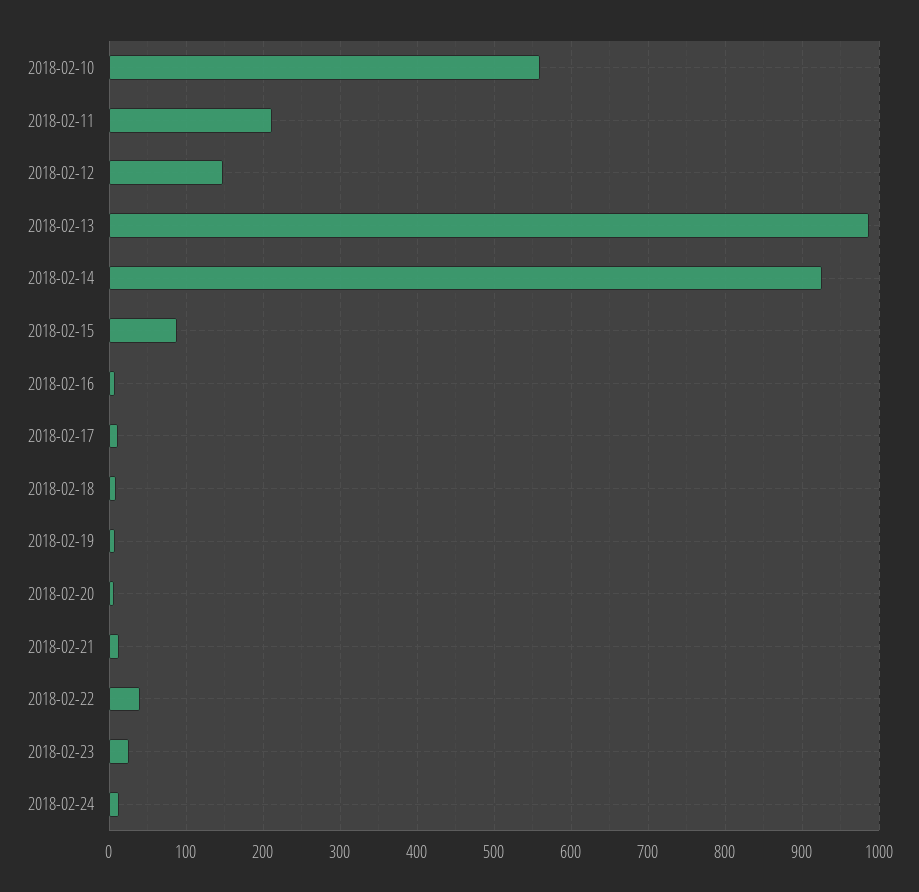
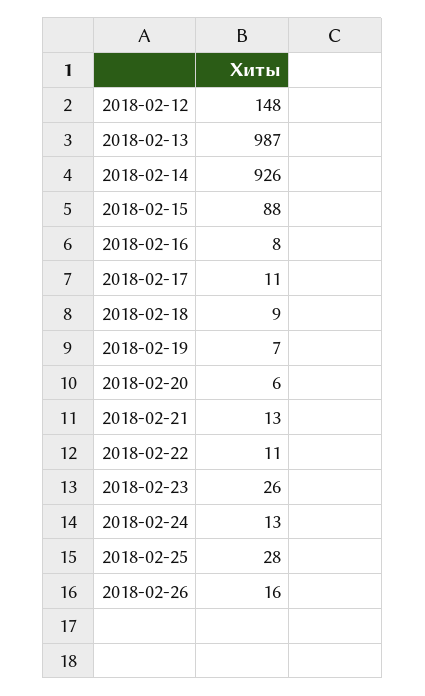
2018-02-10: 560 -> none
2018-02-11: 210 -> none
2018-02-22: 40 -> 11
2018-02-25: none -> 28
2018-02-26: none -> 16

